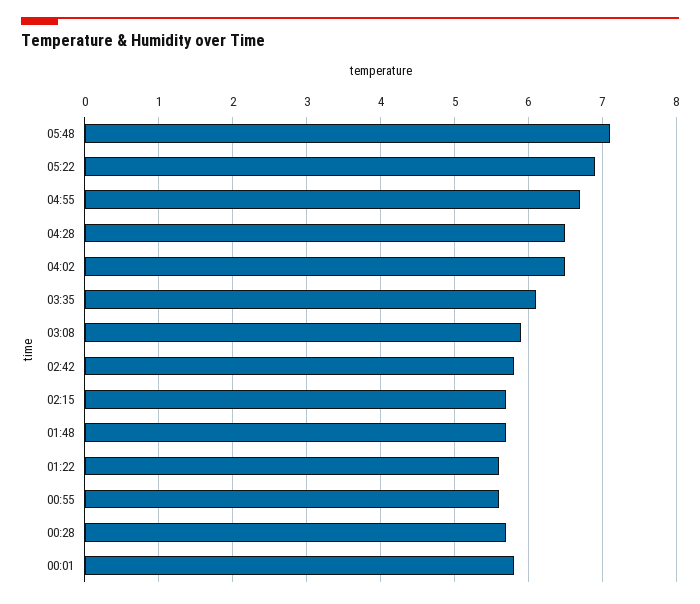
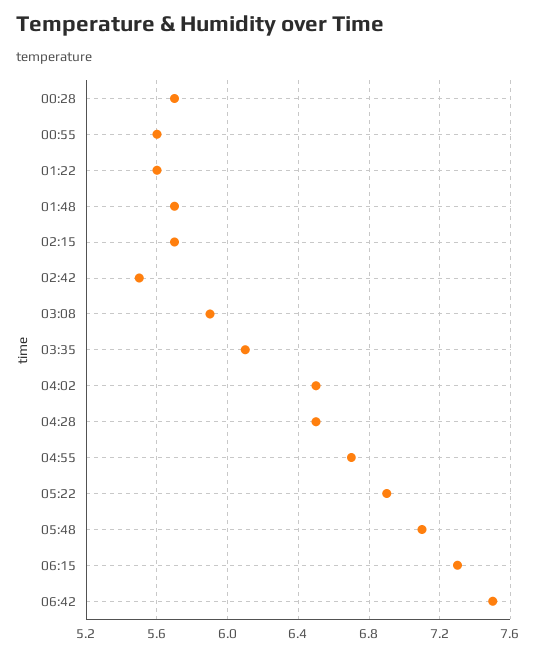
02:42: 5.8 -> 5.5
00:01: 5.8 -> none
06:15: none -> 7.3
06:42: none -> 7.5

